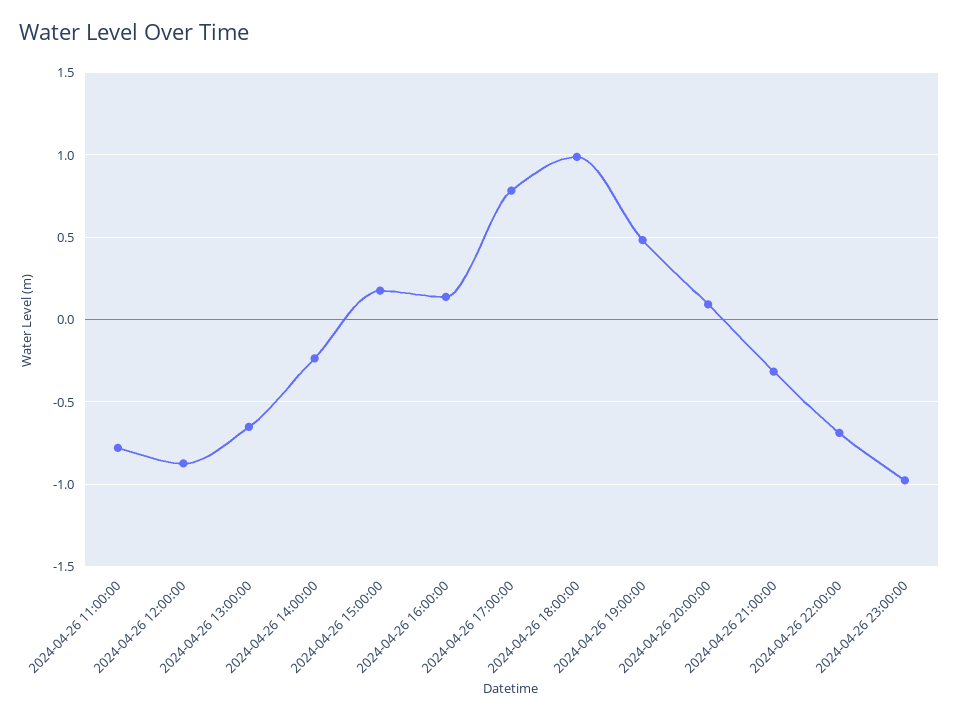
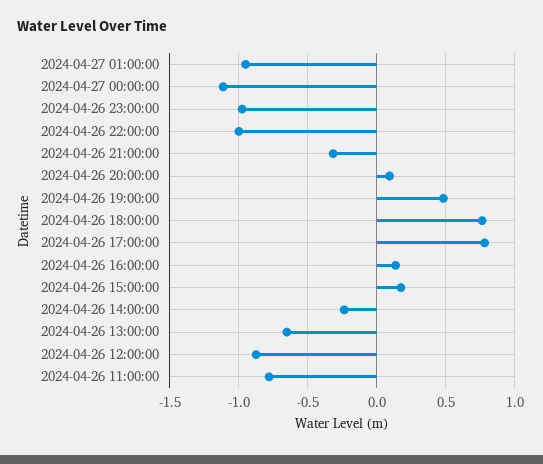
2024-04-26 18:00:00: 1 -> 0.75
2024-04-26 22:00:00: -0.7 -> -1
2024-04-27 01:00:00: none -> -0.95
2024-04-27 00:00:00: none -> -1.1

